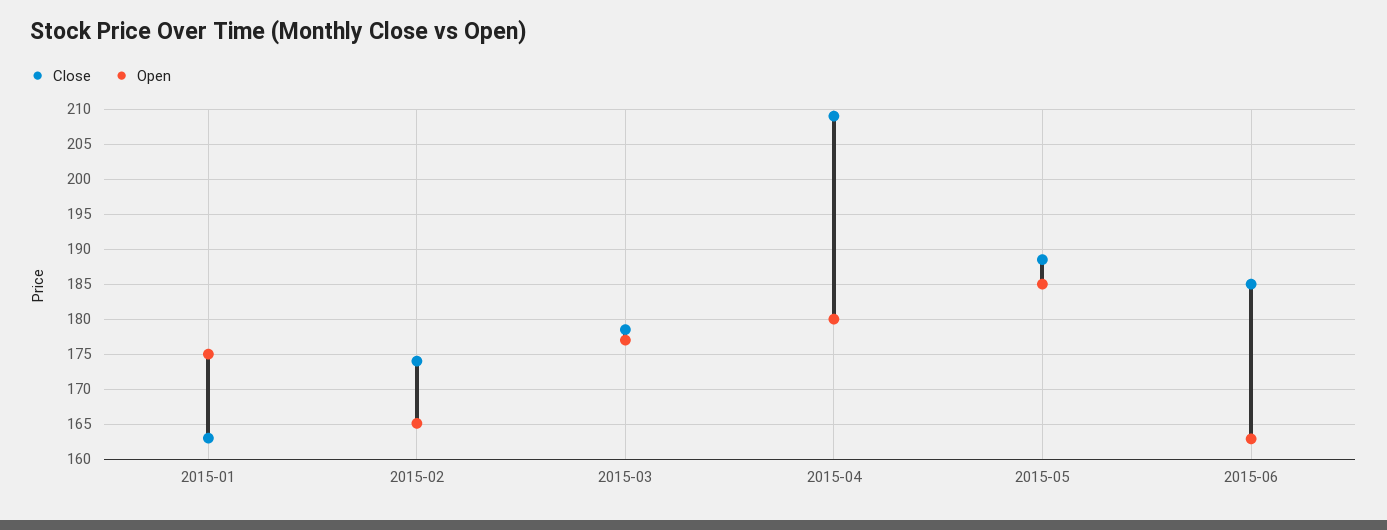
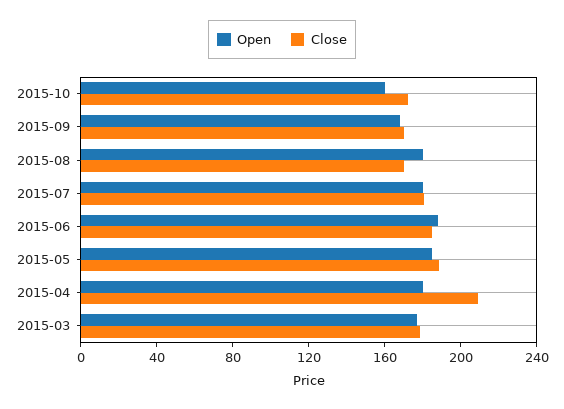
Close, 2015-01: 163 -> none
Open, 2015-01: 175 -> none
Close, 2015-02: 174 -> none
Open, 2015-02: 165 -> none
Open, 2015-06: 163 -> 190
Open, 2015-10: none -> 160
Close, 2015-10: none -> 170
Open, 2015-09: none -> 170
Close, 2015-09: none -> 170
Open, 2015-08: none -> 180
Close, 2015-08: none -> 170
Open, 2015-07: none -> 180
Close, 2015-07: none -> 180

